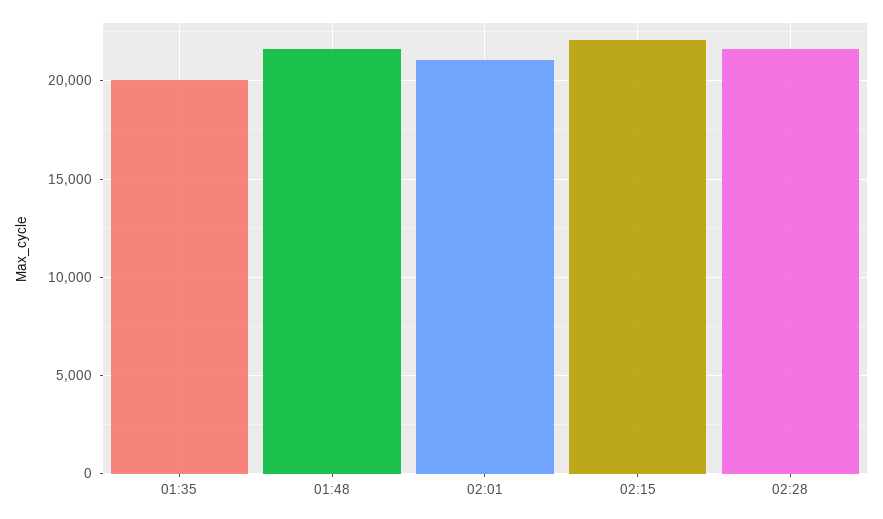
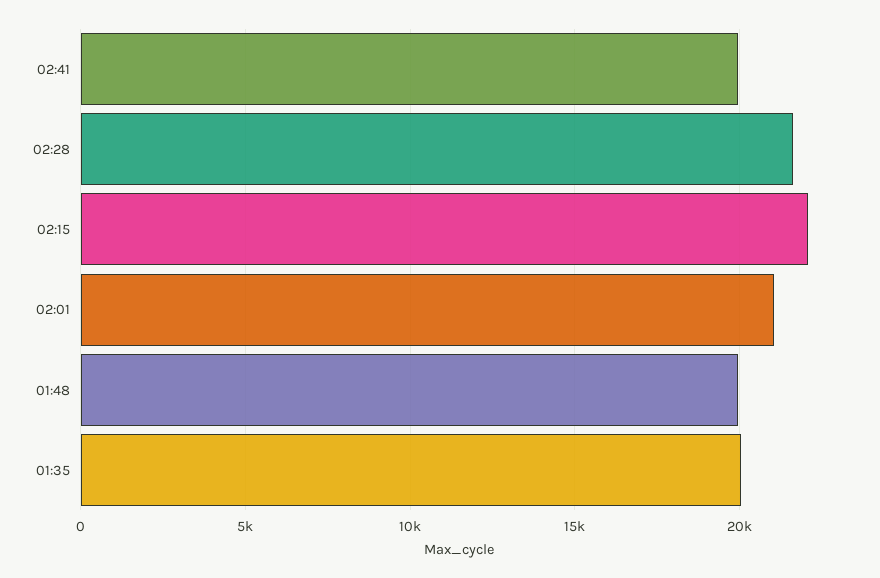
01:48: 21500 -> 20000
02:41: none -> 20000

